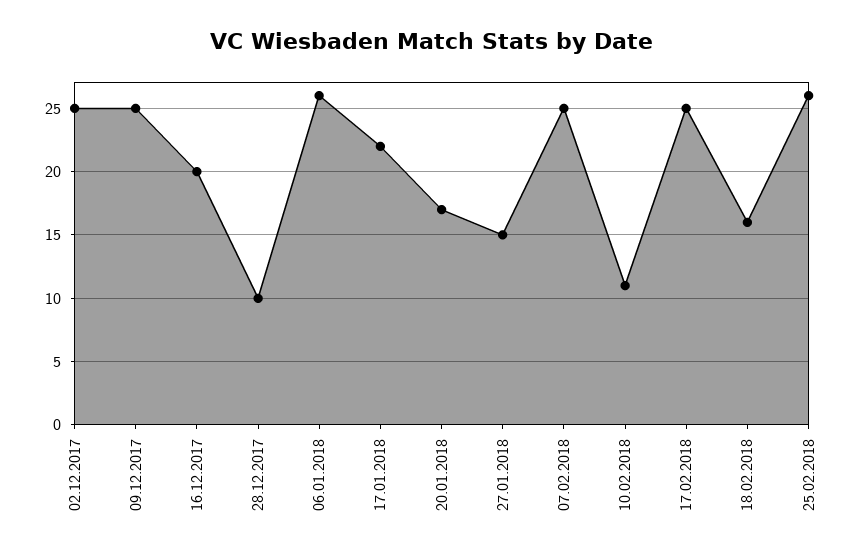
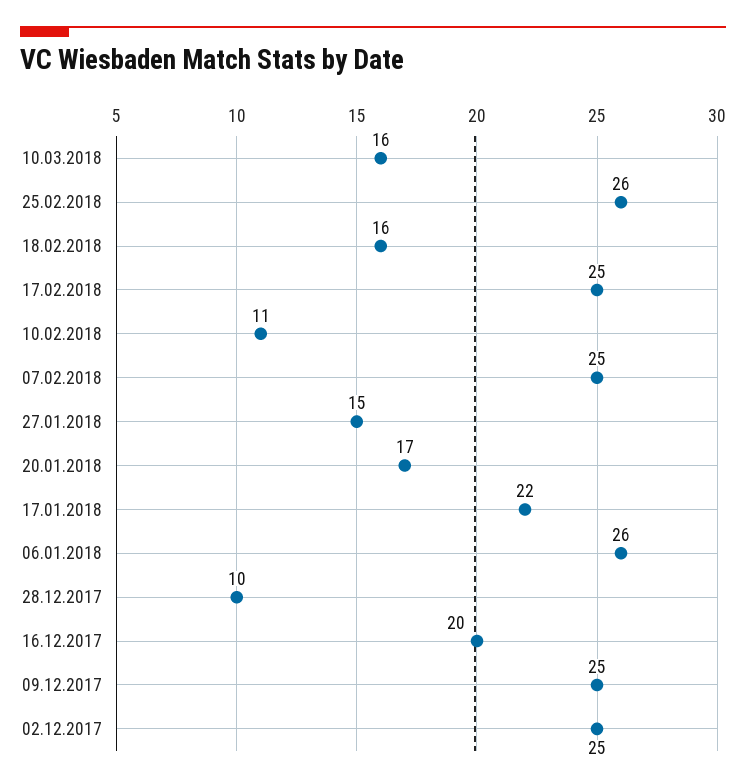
10.03.2018: none -> 16

